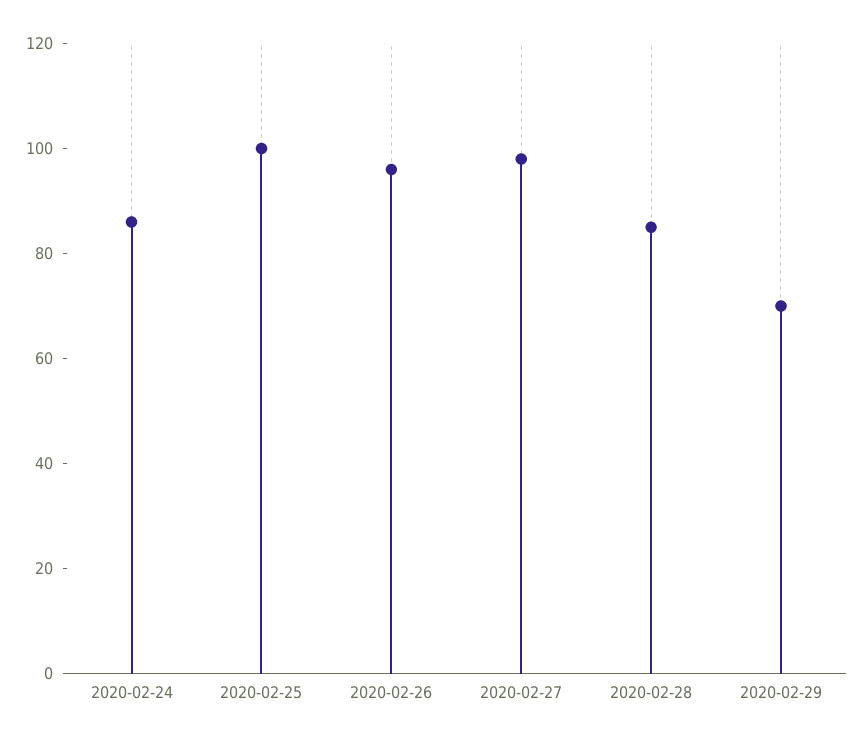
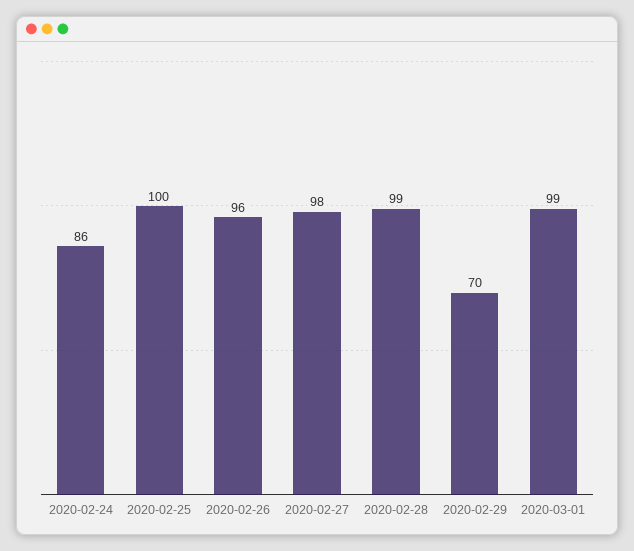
2020-02-28: 85 -> 99
2020-03-01: none -> 99

